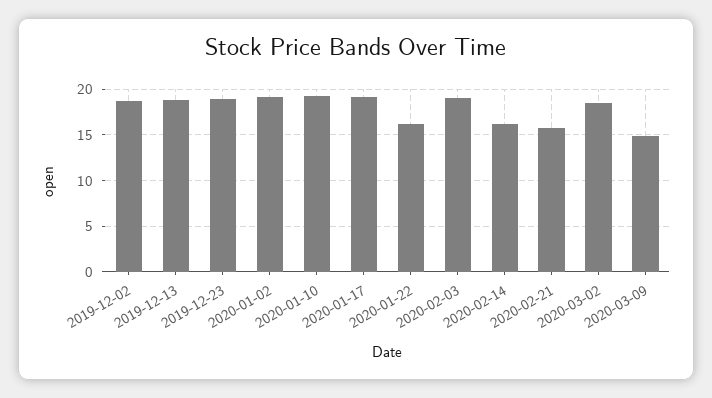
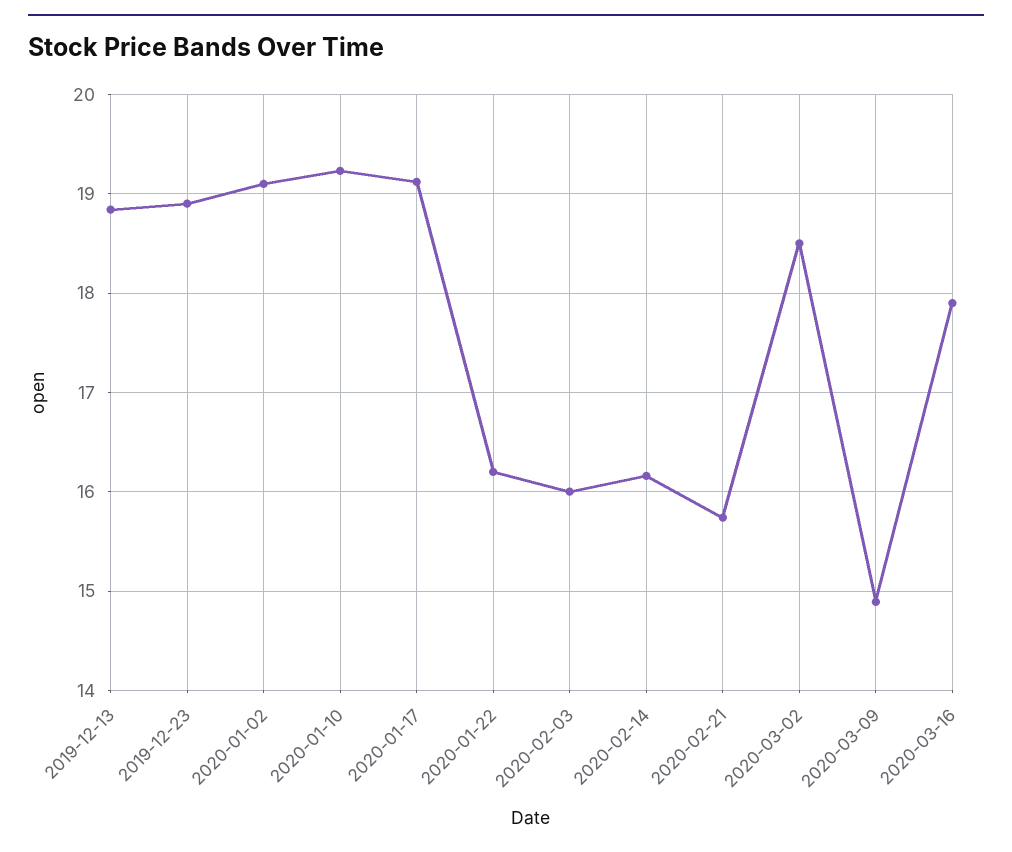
2019-12-02: 19 -> none
2020-02-03: 19 -> 16
2020-03-16: none -> 17.9

